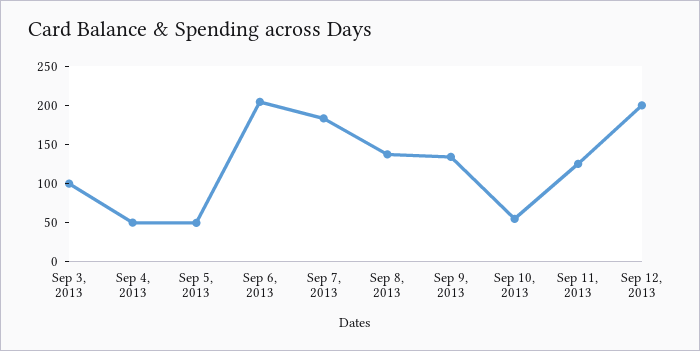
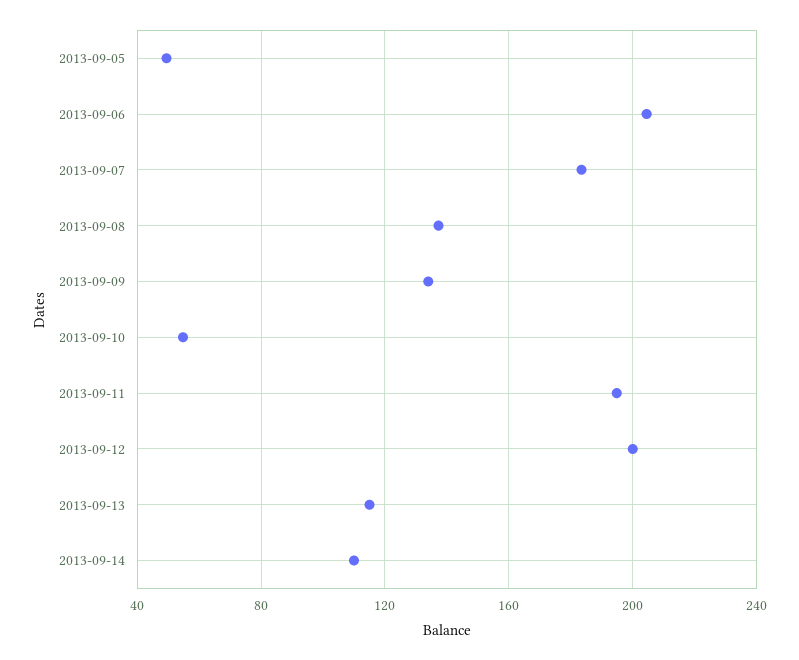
Sep 3, 2013: 100 -> none
Sep 4, 2013: 50 -> none
Sep 11, 2013: 125 -> 195
2013-09-13: none -> 115
2013-09-14: none -> 110

